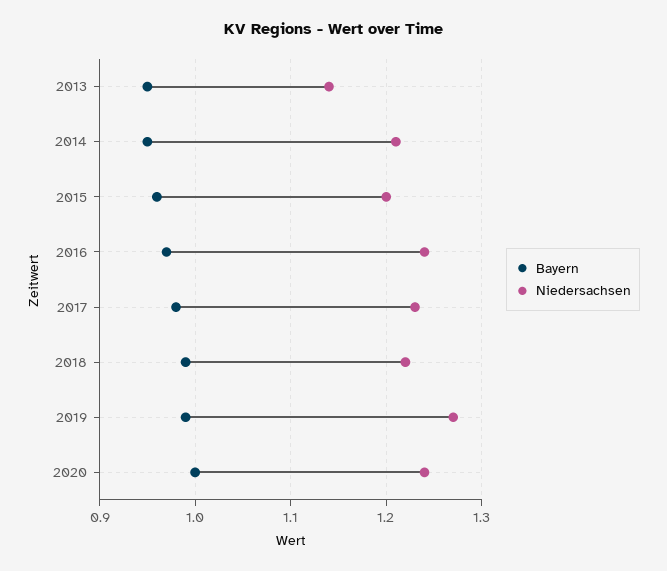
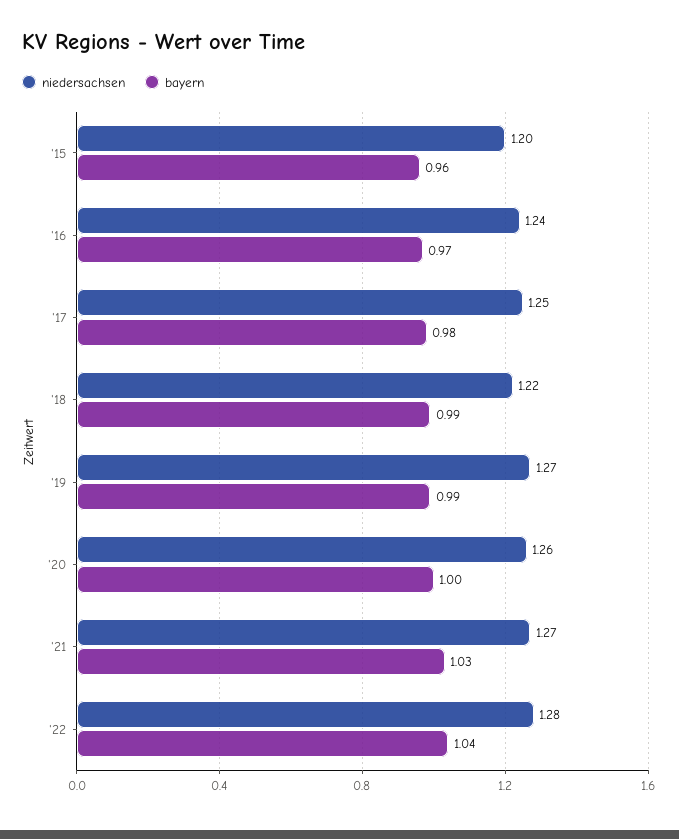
Bayern, 2013: 0.95 -> none
Niedersachsen, 2013: 1.14 -> none
Bayern, 2014: 0.95 -> none
Niedersachsen, 2014: 1.21 -> none
Niedersachsen, 2017: 1.23 -> 1.25
Niedersachsen, 2020: 1.24 -> 1.26
Niedersachsen, '21: none -> 1.27
Bayern, '21: none -> 1.03
Niedersachsen, '22: none -> 1.28
Bayern, '22: none -> 1.04

